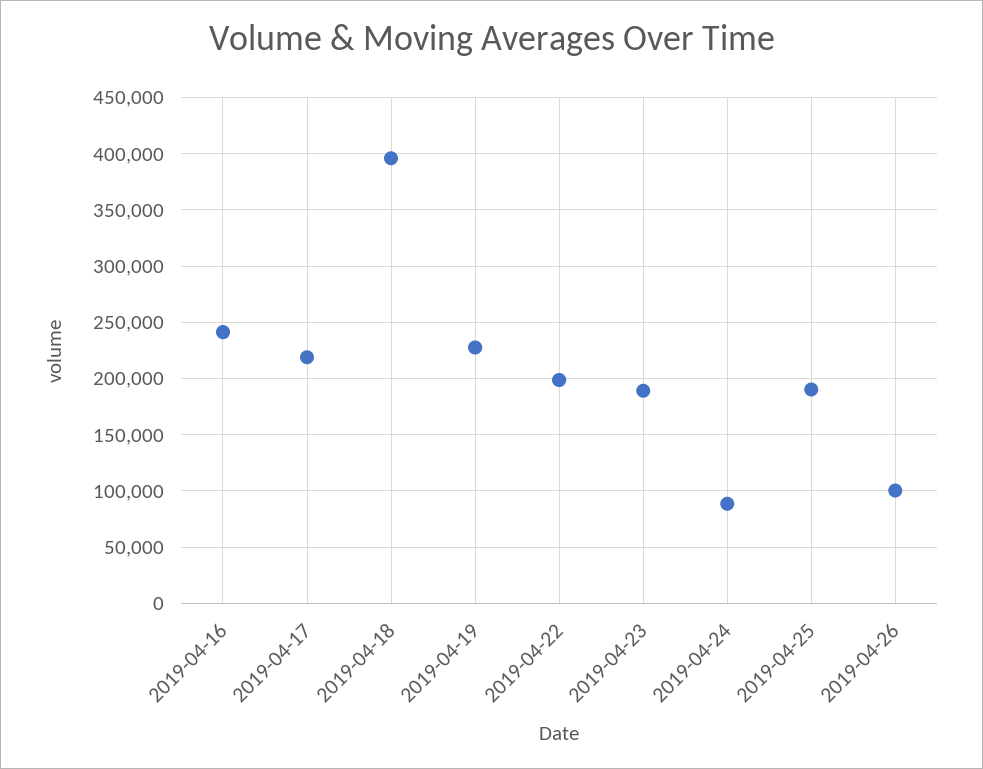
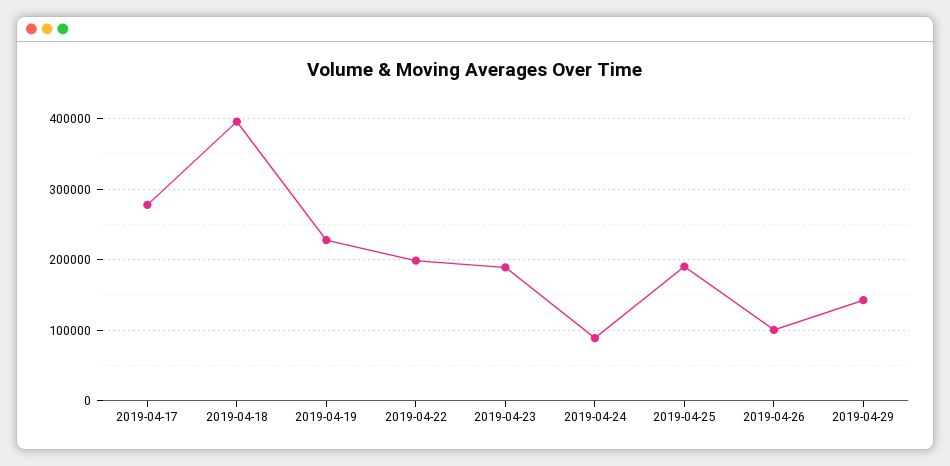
2019-04-16: 240000 -> none
2019-04-17: 220000 -> 280000
2019-04-29: none -> 140000

